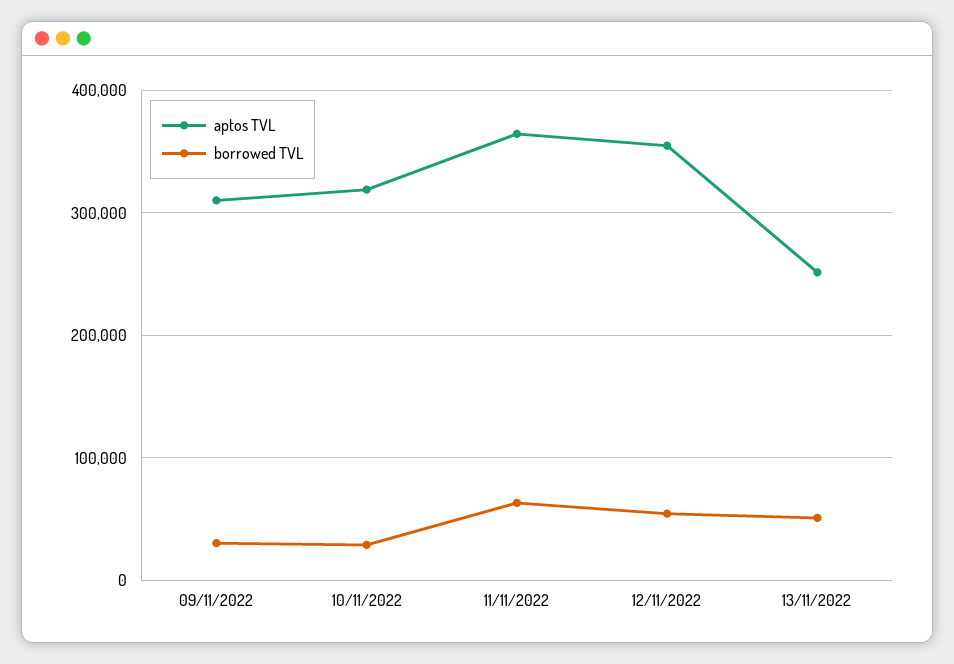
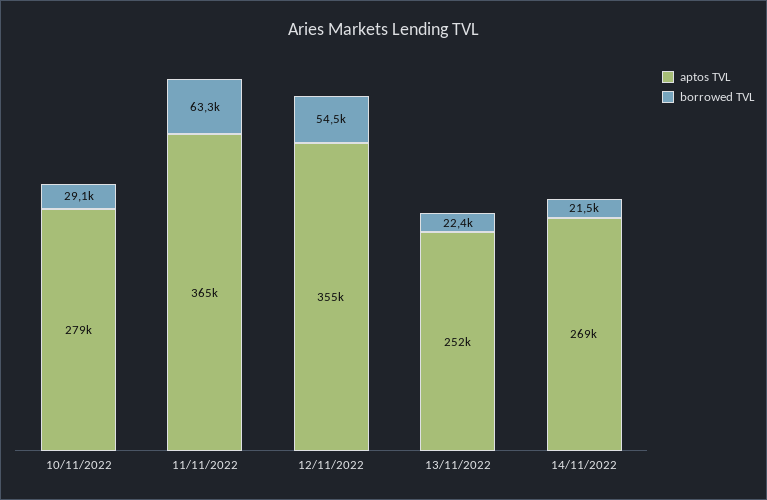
aptos TVL, 09/11/2022: 310000 -> none
borrowed TVL, 09/11/2022: 30000 -> none
aptos TVL, 10/11/2022: 320000 -> 279000
borrowed TVL, 13/11/2022: 50000 -> 22400
aptos TVL, 14/11/2022: none -> 269000
borrowed TVL, 14/11/2022: none -> 21500

